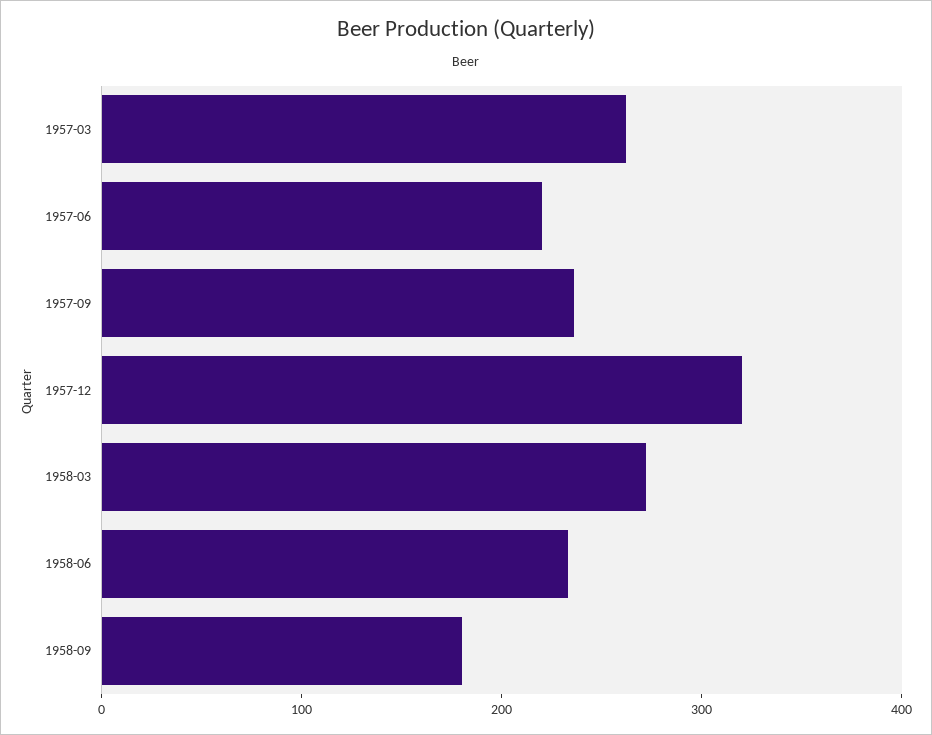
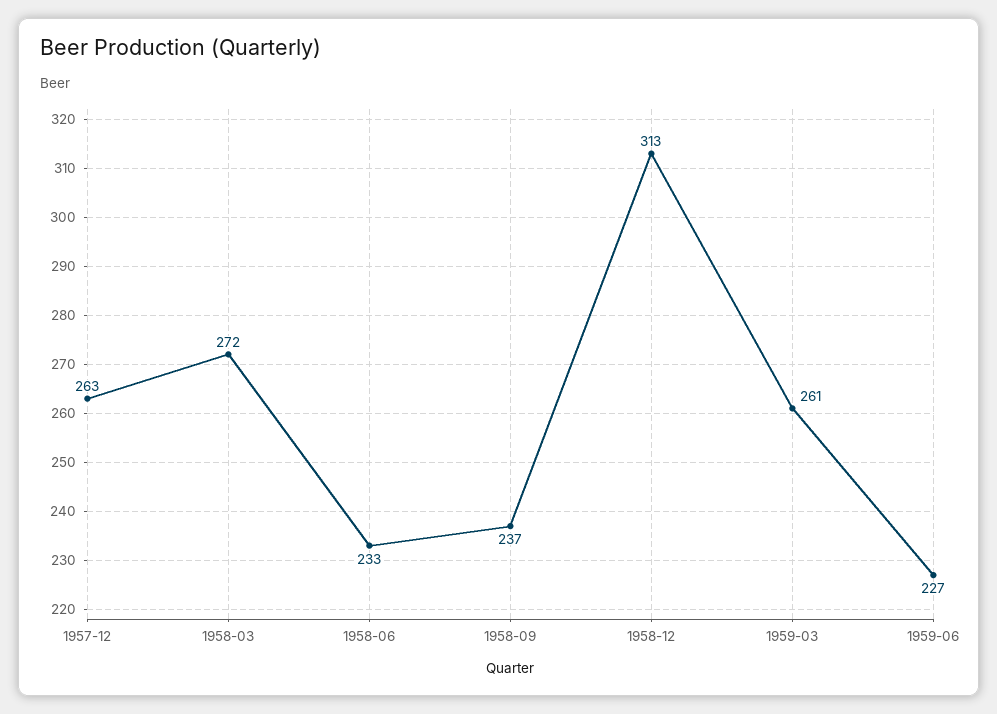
1957-03: 260 -> none
1957-06: 220 -> none
1957-09: 240 -> none
1957-12: 320 -> 263
1958-09: 180 -> 237
1958-12: none -> 313
1959-03: none -> 261
1959-06: none -> 227

